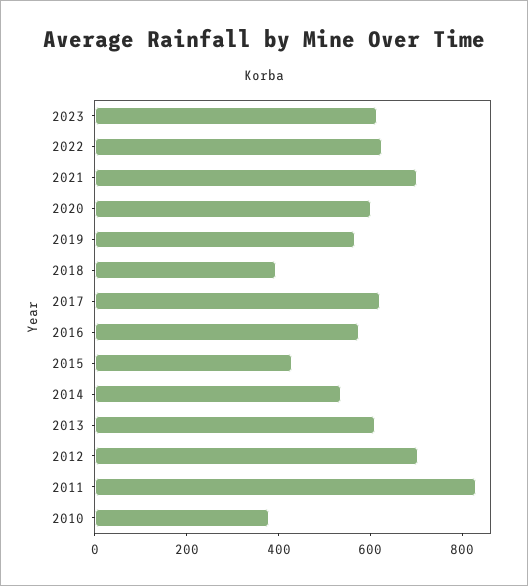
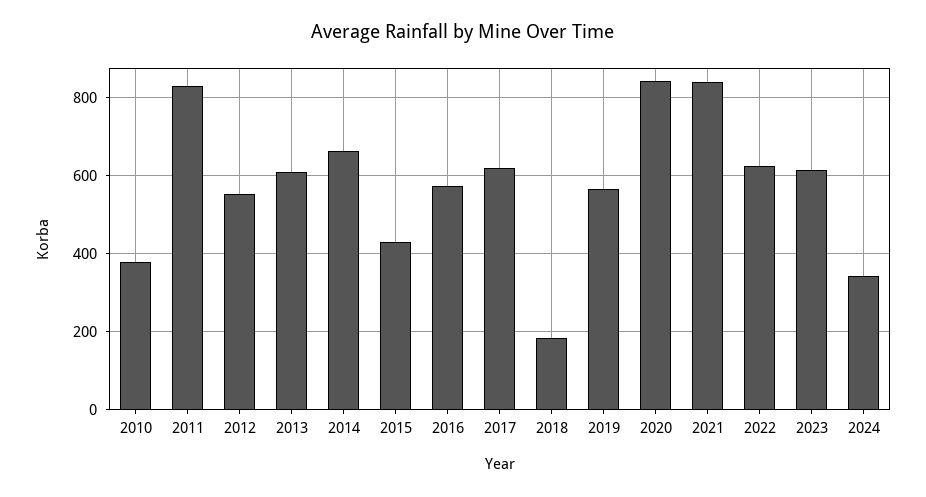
2021: 700 -> 840
2020: 600 -> 840
2018: 400 -> 180
2014: 550 -> 660
2012: 700 -> 560
2024: none -> 340

